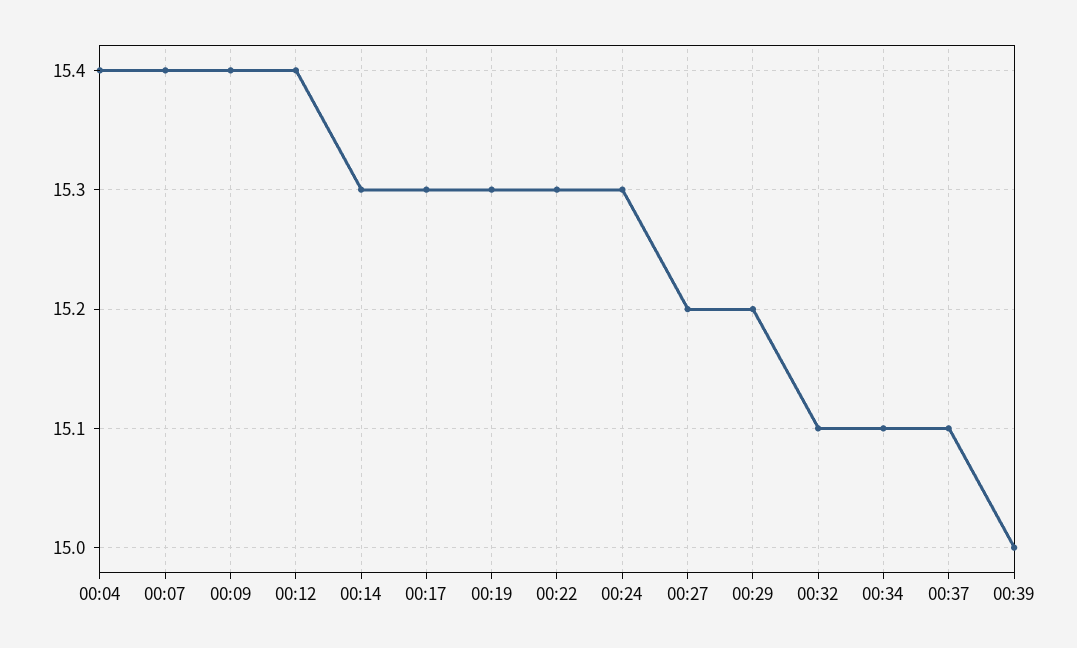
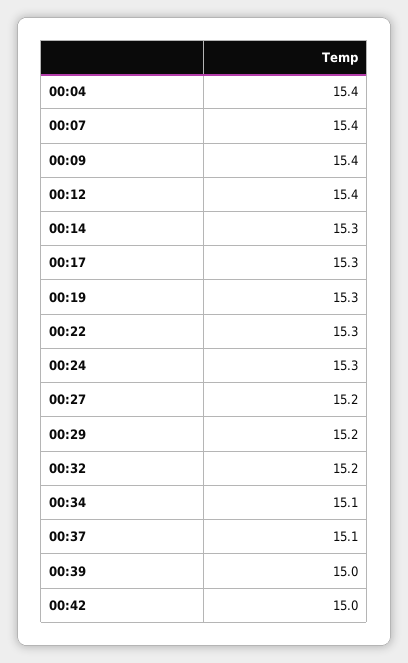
00:32: 15.1 -> 15.2
00:42: none -> 15

